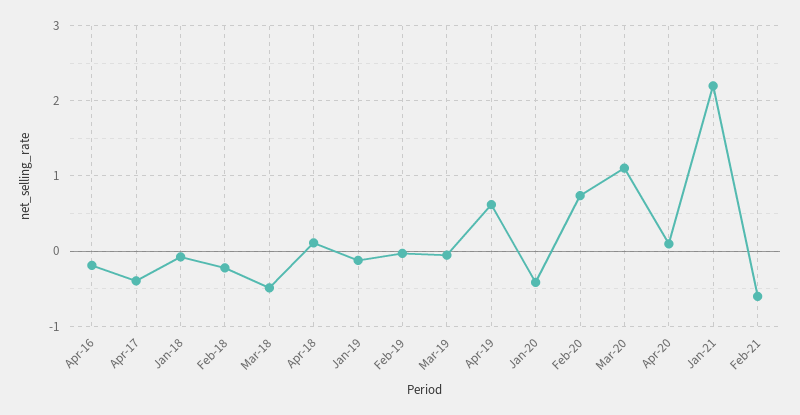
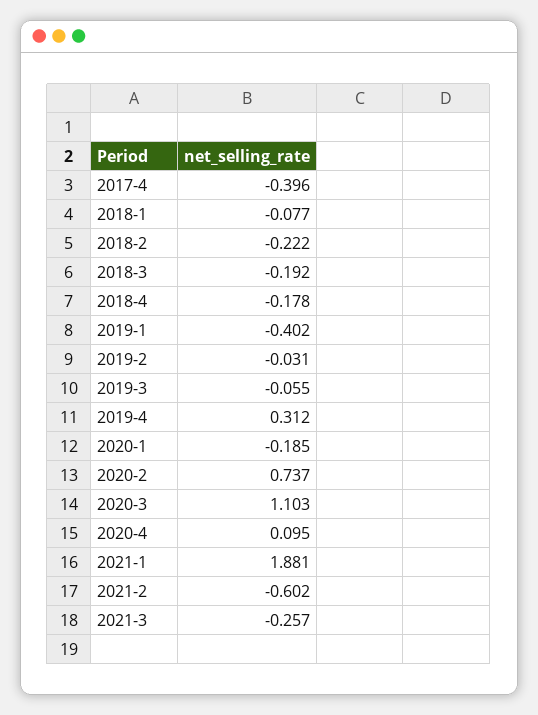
Apr-16: -0.2 -> none
Mar-18: -0.5 -> -0.192
Apr-18: 0.1 -> -0.178
Jan-19: -0.1 -> -0.402
Apr-19: 0.6 -> 0.312
Jan-20: -0.4 -> -0.185
Jan-21: 2.2 -> 1.881
2021-3: none -> -0.257

